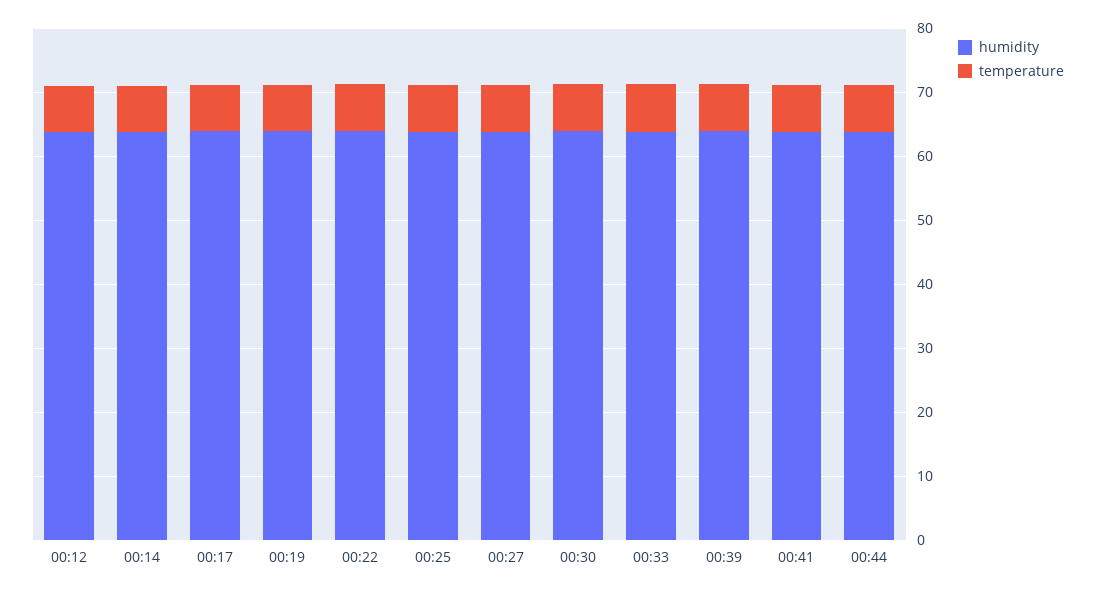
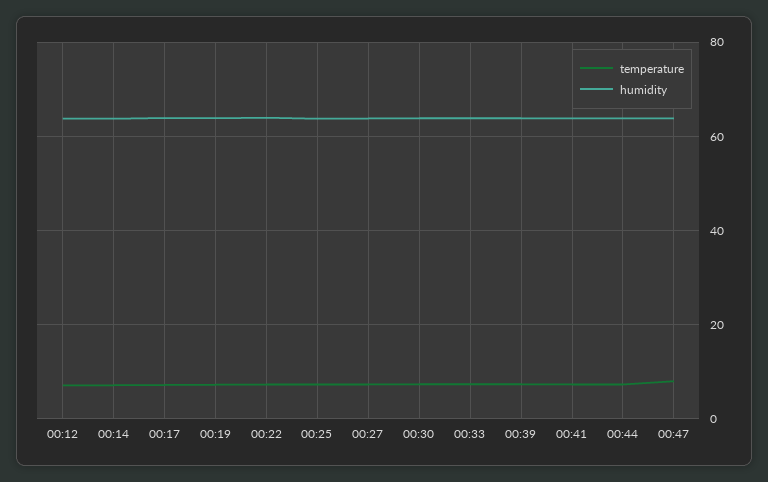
temperature, 00:47: none -> 8
humidity, 00:47: none -> 64

